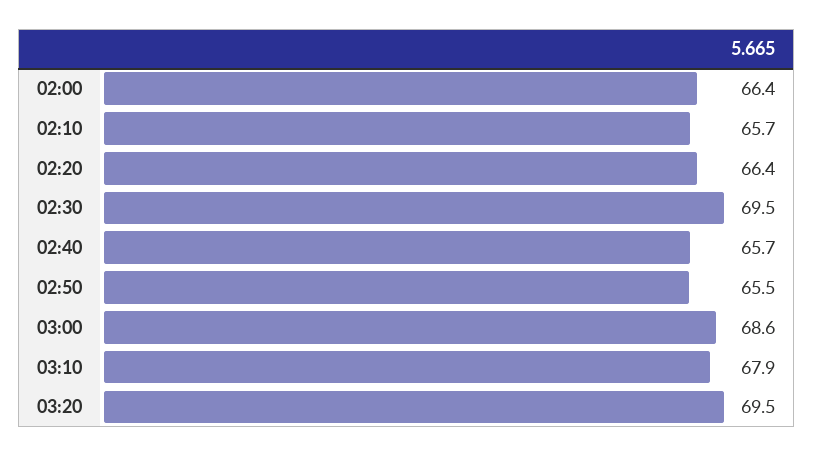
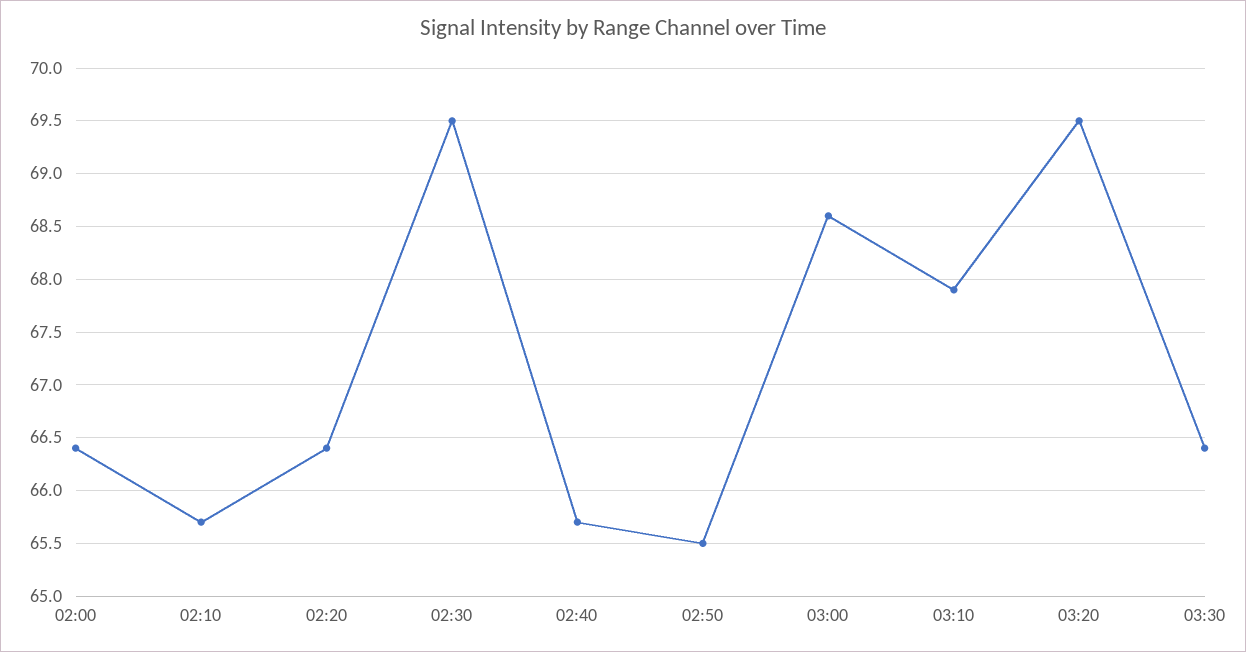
03:30: none -> 66.4

